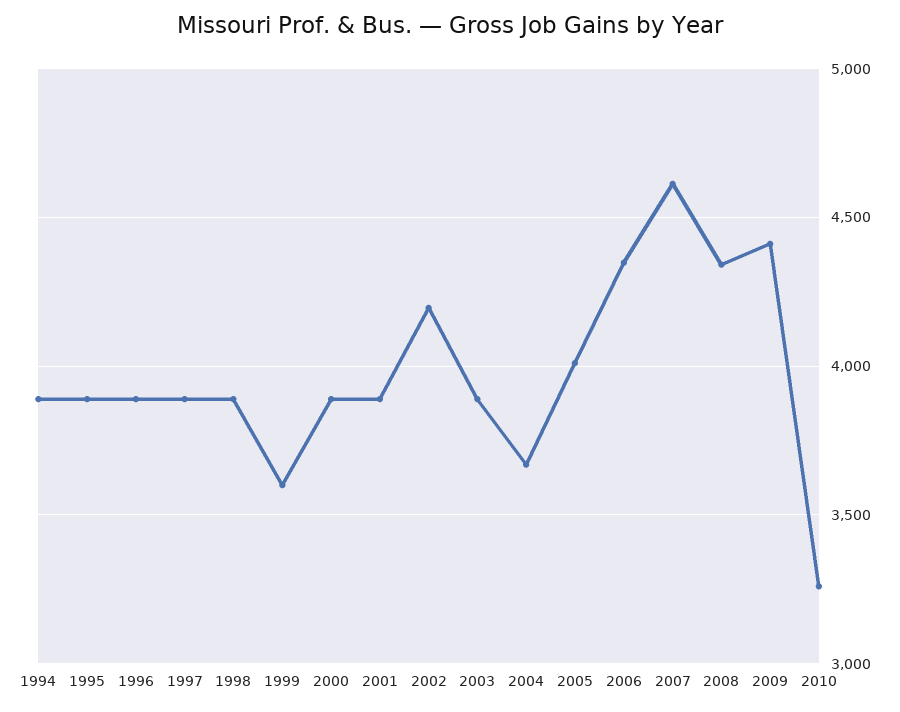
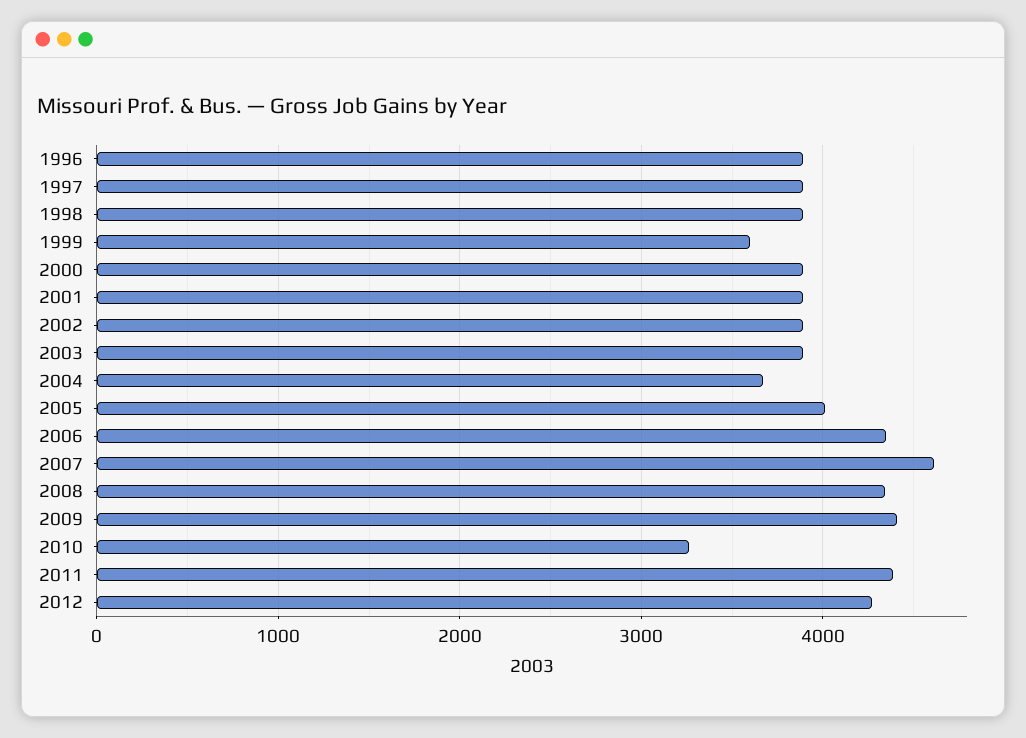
1994: 3900 -> none
1995: 3900 -> none
2002: 4200 -> 3900
2011: none -> 4400
2012: none -> 4300

